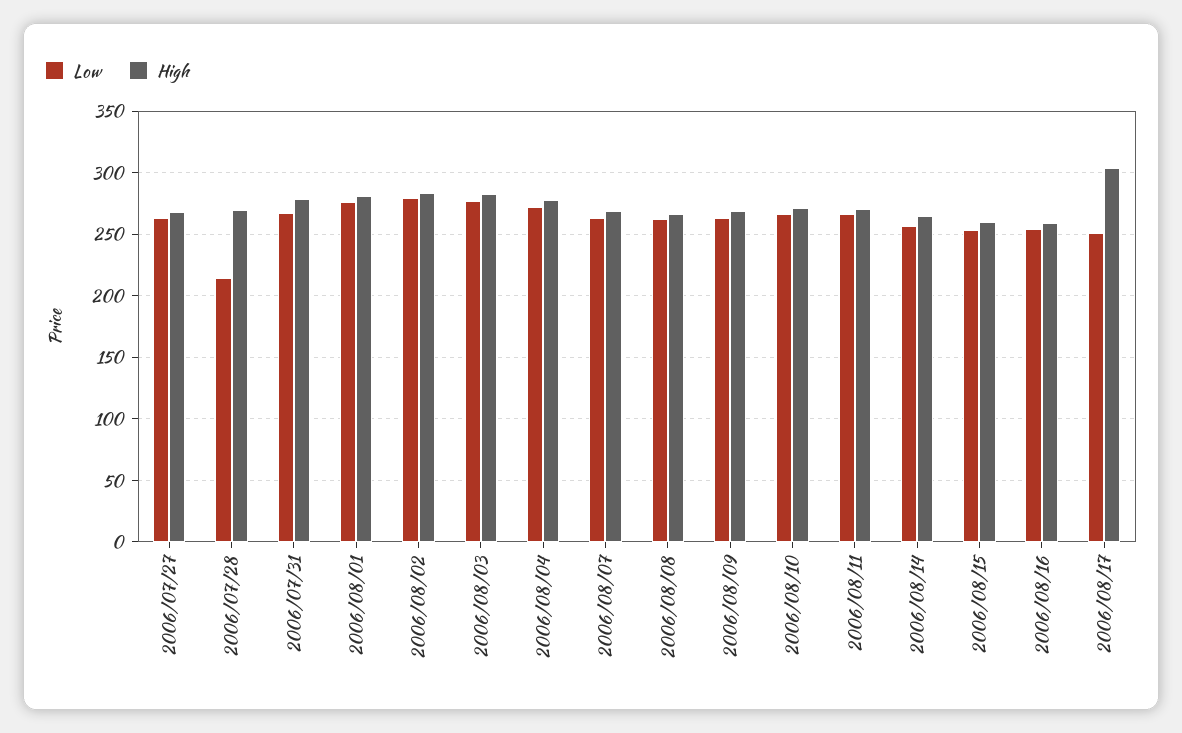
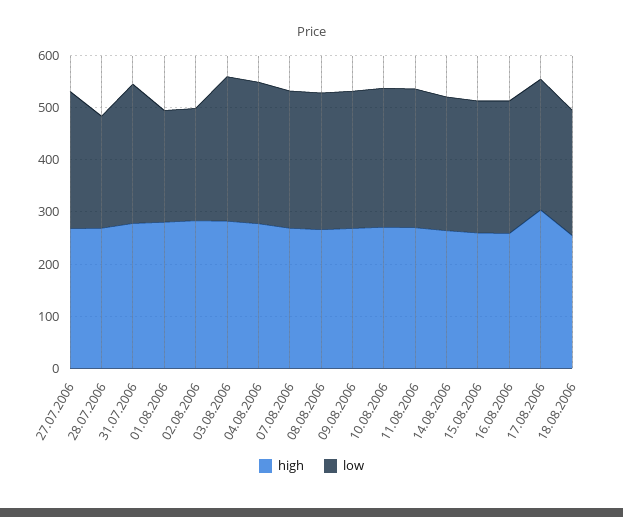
Low, 2006/08/01: 275 -> 220
Low, 2006/08/02: 280 -> 220
High, 18.08.2006: none -> 260
Low, 18.08.2006: none -> 240

